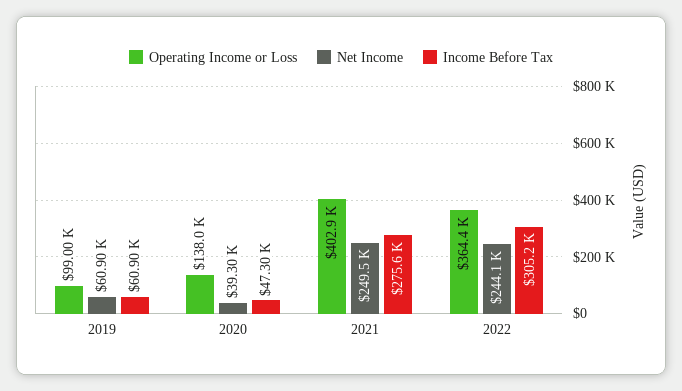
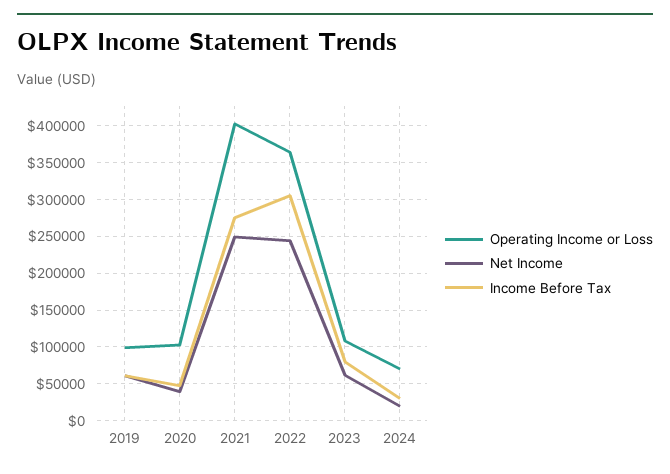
Operating Income or Loss, 2020: 138000 -> 100000
Operating Income or Loss, 2023: none -> 110000
Net Income, 2023: none -> 60000
Income Before Tax, 2023: none -> 80000
Operating Income or Loss, 2024: none -> 70000
Net Income, 2024: none -> 20000
Income Before Tax, 2024: none -> 30000

